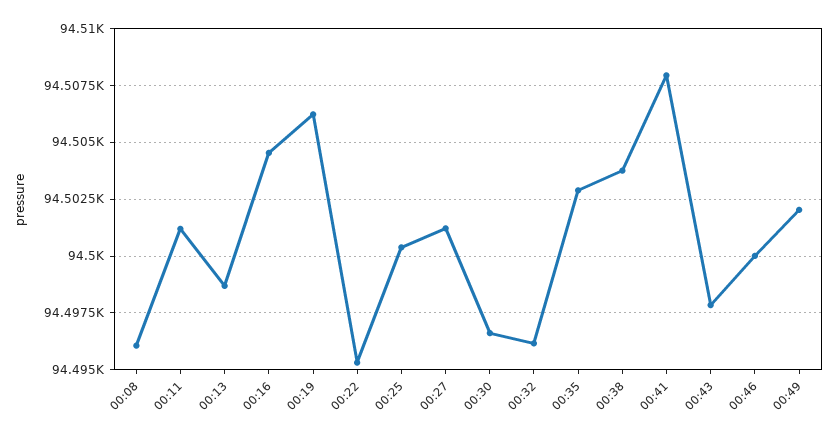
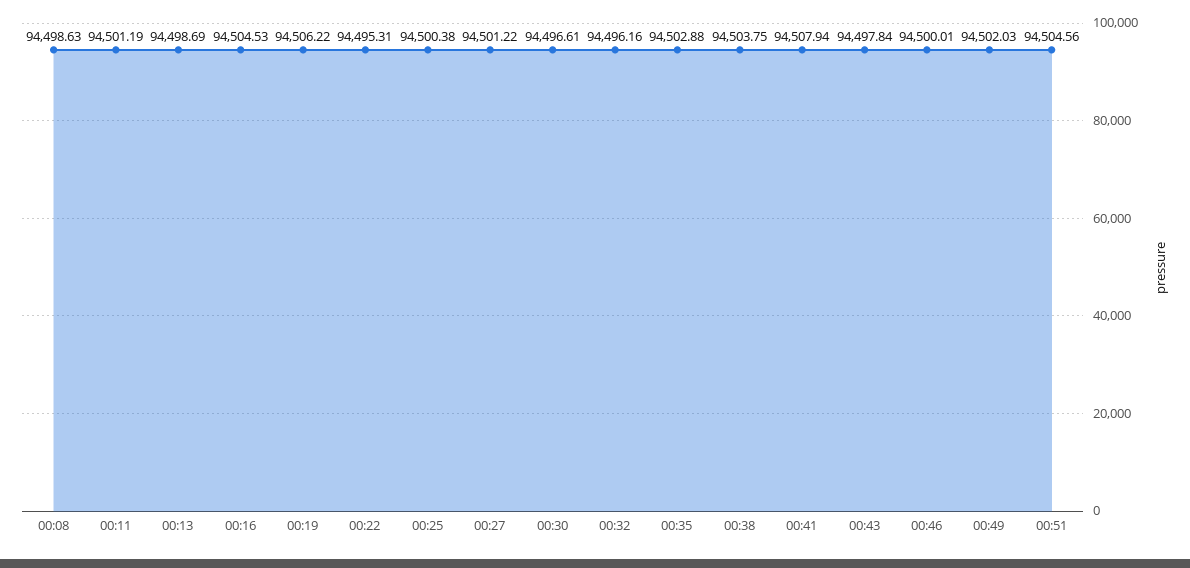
00:08: 94496 -> 94498.63
00:51: none -> 94504.56

